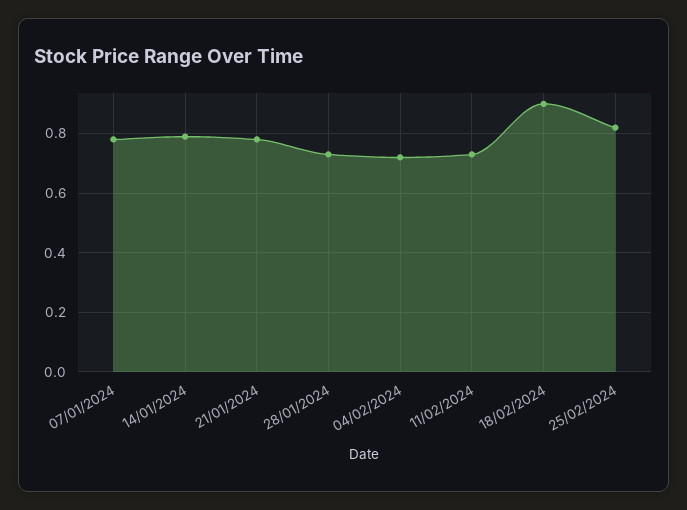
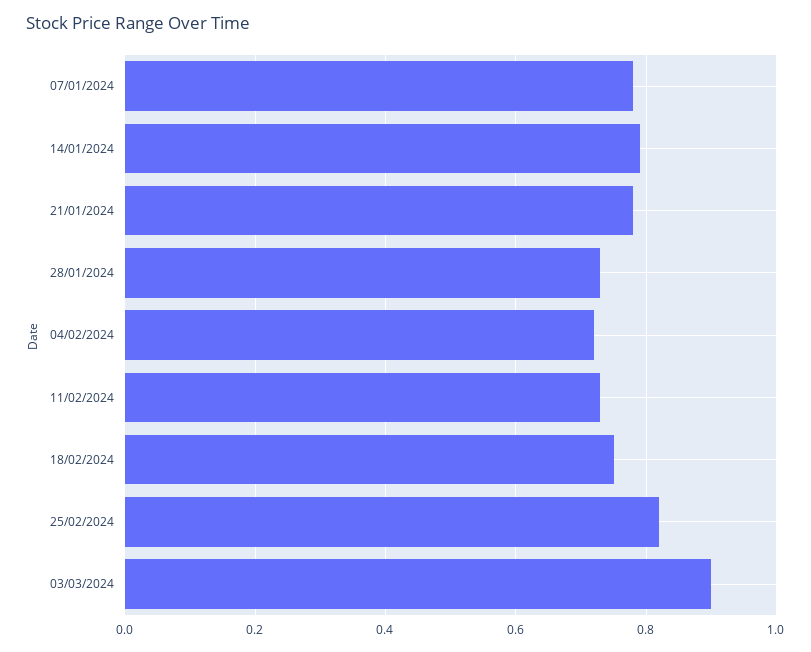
18/02/2024: 0.9 -> 0.75
03/03/2024: none -> 0.9

